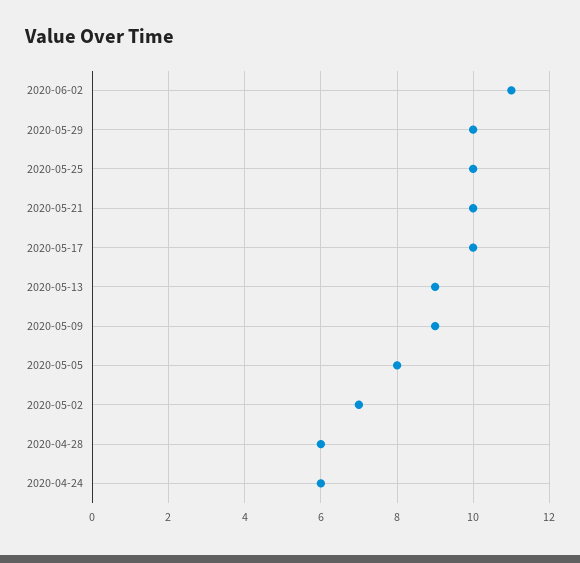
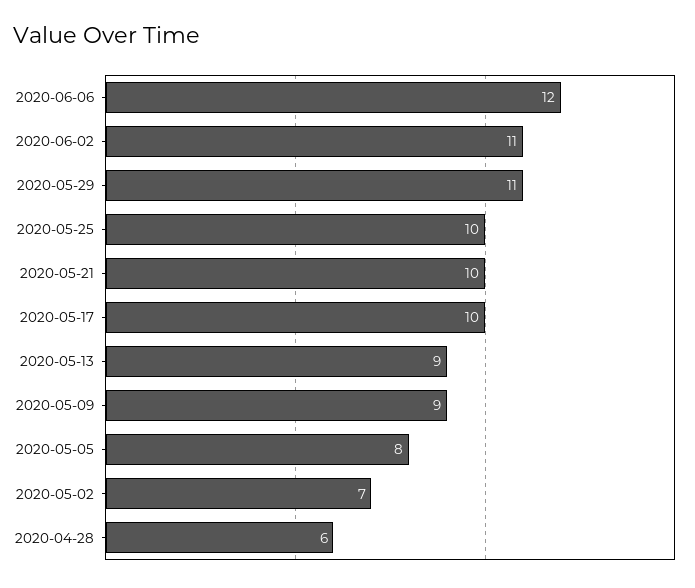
2020-05-29: 10 -> 11
2020-04-24: 6 -> none
2020-06-06: none -> 12

